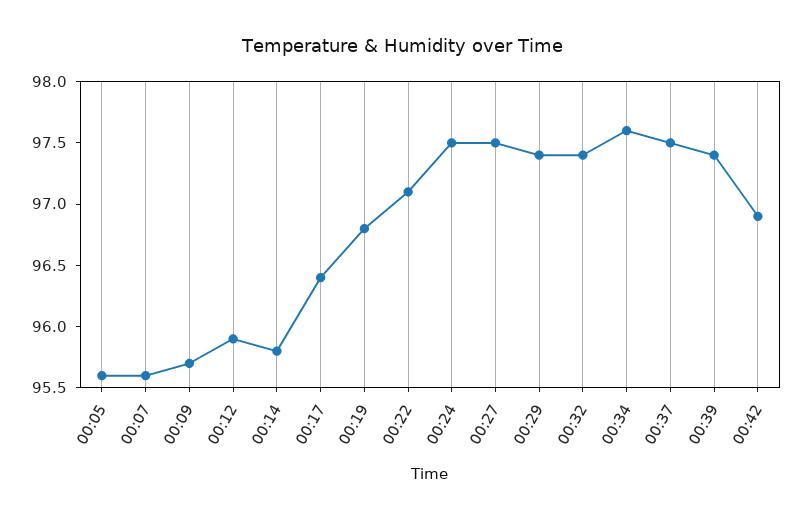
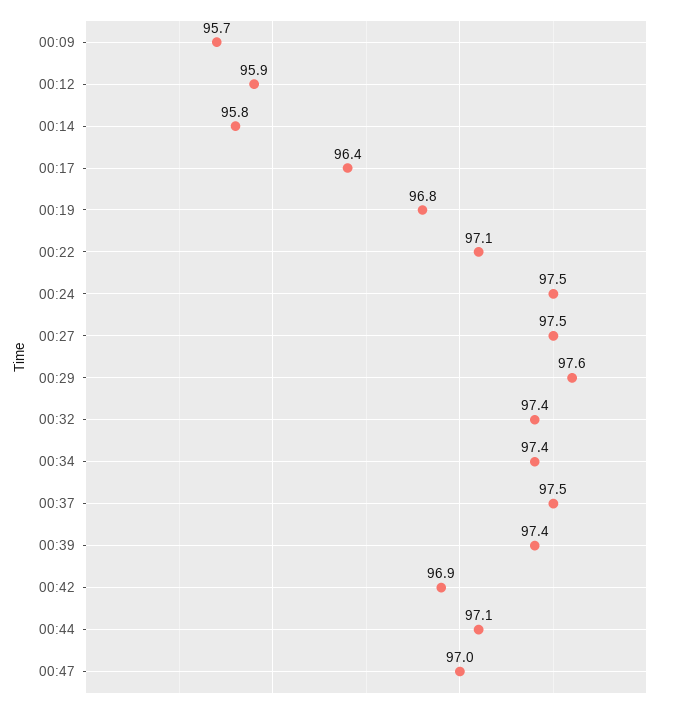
00:05: 95.6 -> none
00:07: 95.6 -> none
00:29: 97.4 -> 97.6
00:34: 97.6 -> 97.4
00:44: none -> 97.1
00:47: none -> 97

